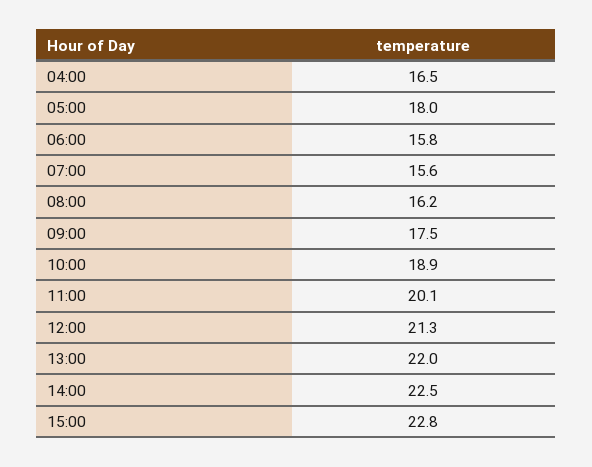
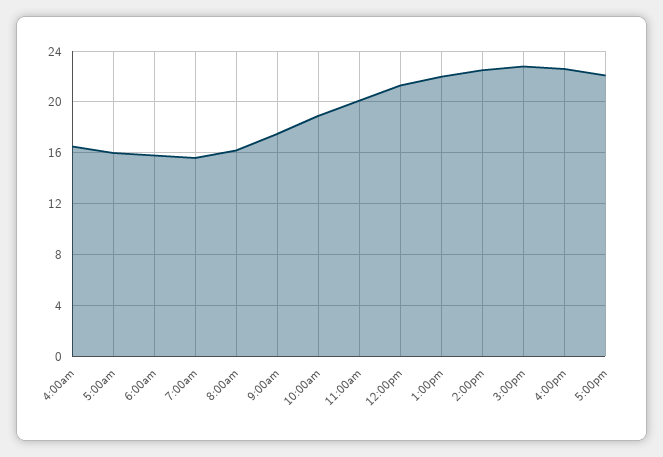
05:00: 18 -> 16
4:00pm: none -> 22.5
5:00pm: none -> 22

